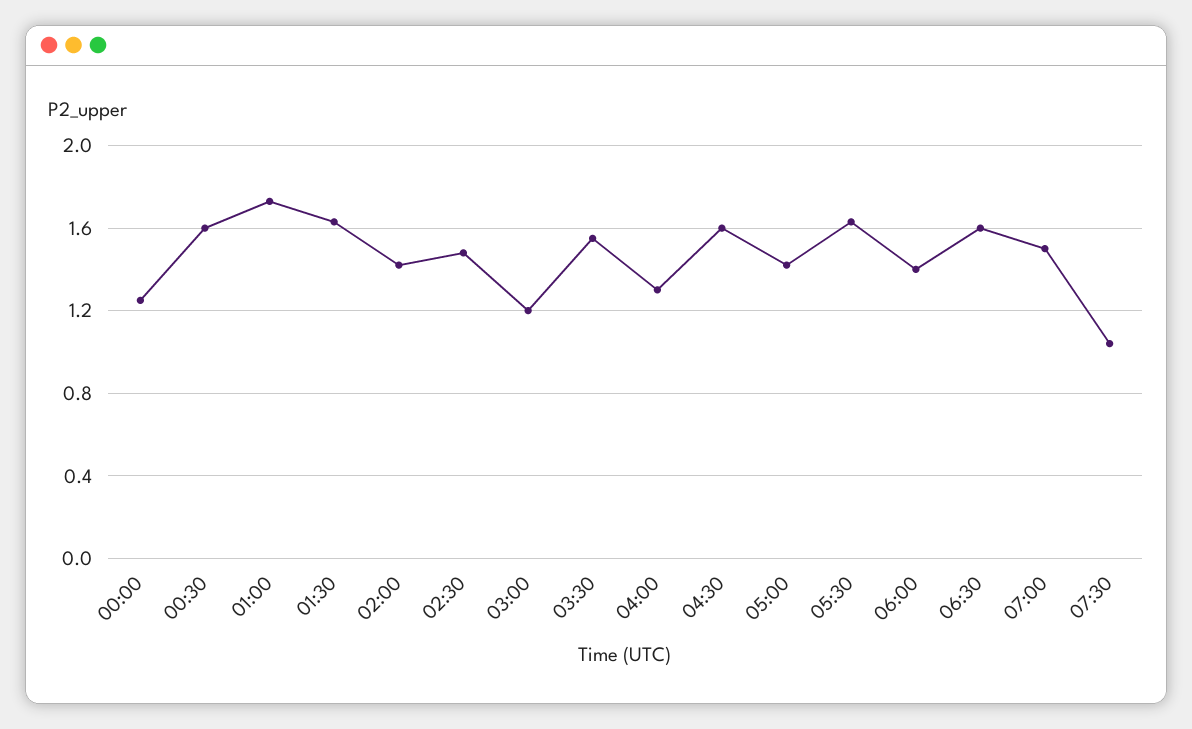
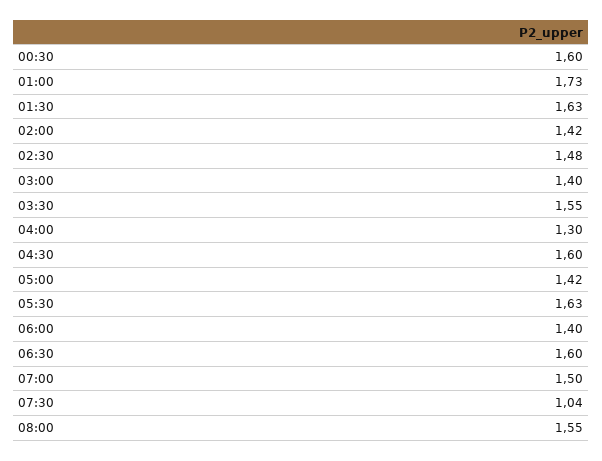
00:00: 1.25 -> none
03:00: 1.2 -> 1.4
08:00: none -> 1.55

